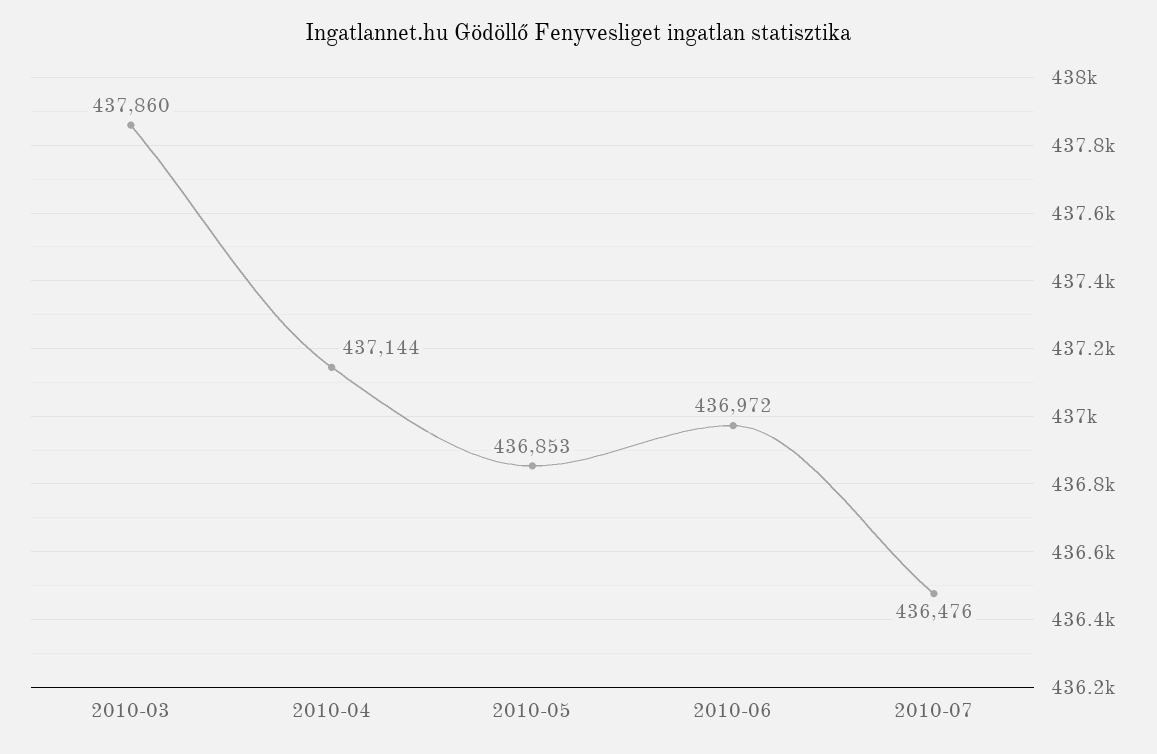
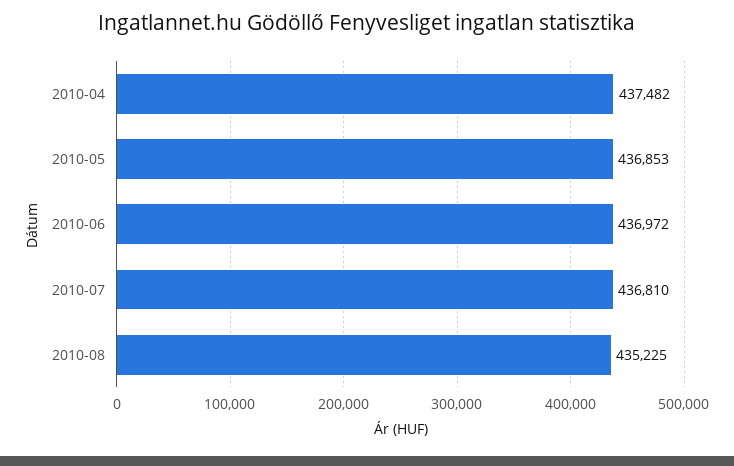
2010-03: 437860 -> none
2010-04: 437144 -> 437482
2010-07: 436476 -> 436810
2010-08: none -> 435225

